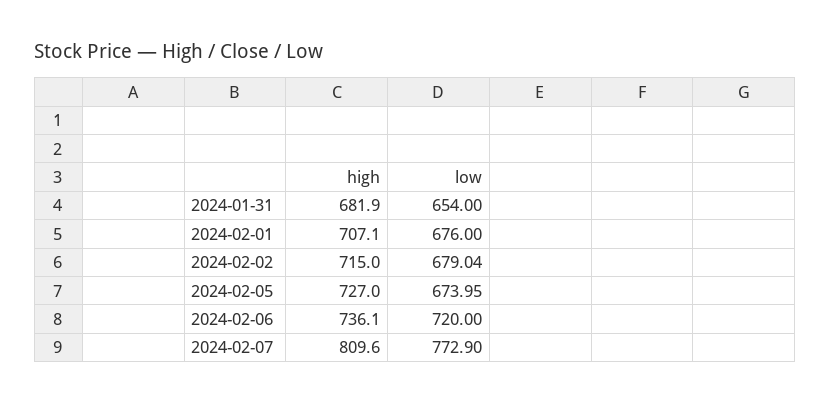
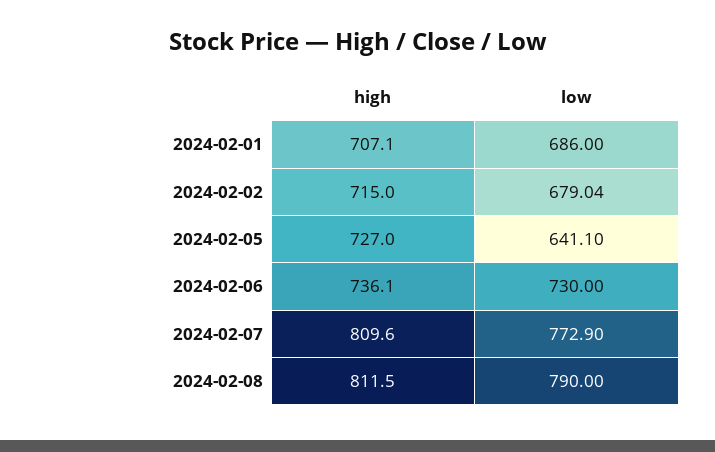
high, 2024-01-31: 681.9 -> none
low, 2024-01-31: 654 -> none
low, 2024-02-01: 676 -> 686
low, 2024-02-05: 673.95 -> 641.1
low, 2024-02-06: 720 -> 730
high, 2024-02-08: none -> 811.5
low, 2024-02-08: none -> 790

